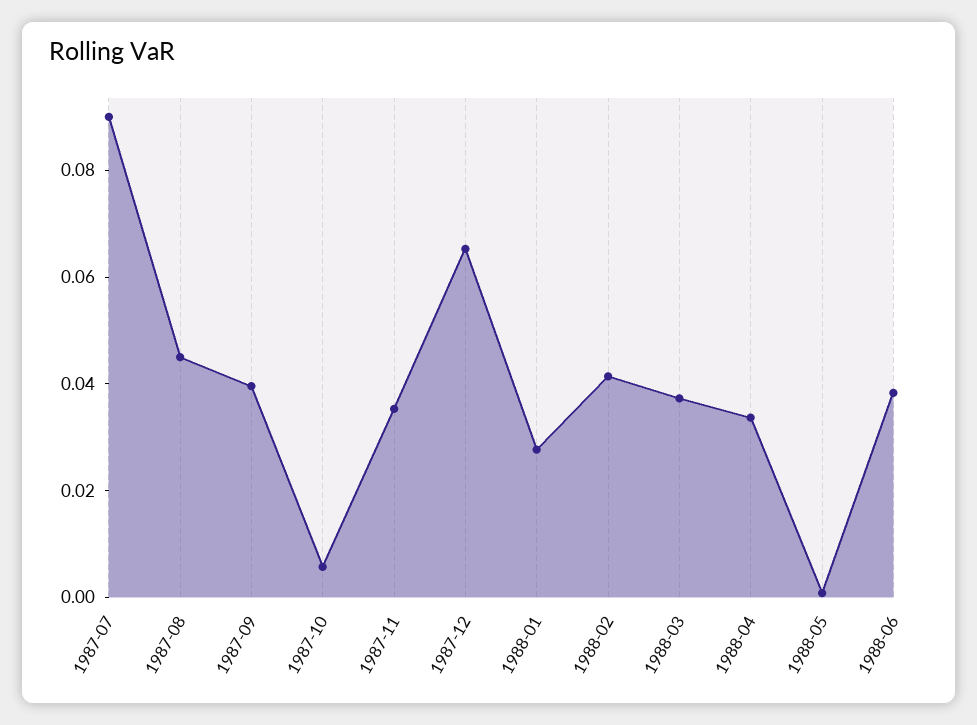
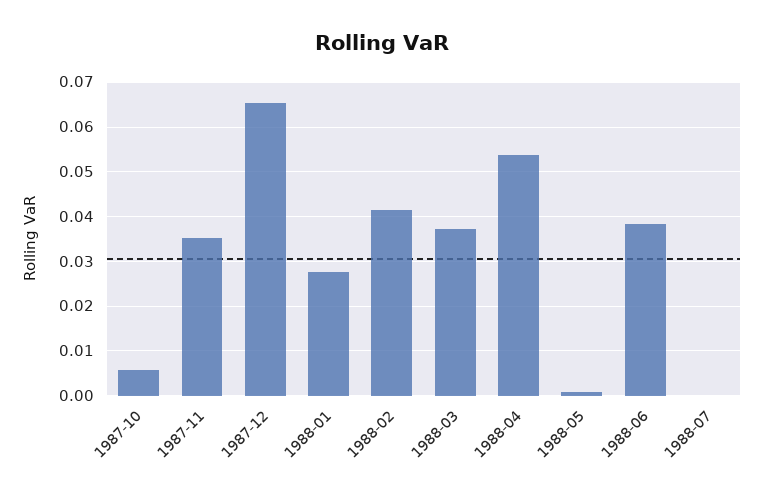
1987-07: 0.09 -> none
1987-08: 0.045 -> none
1987-09: 0.04 -> none
1988-04: 0.035 -> 0.054
1988-07: none -> 0

